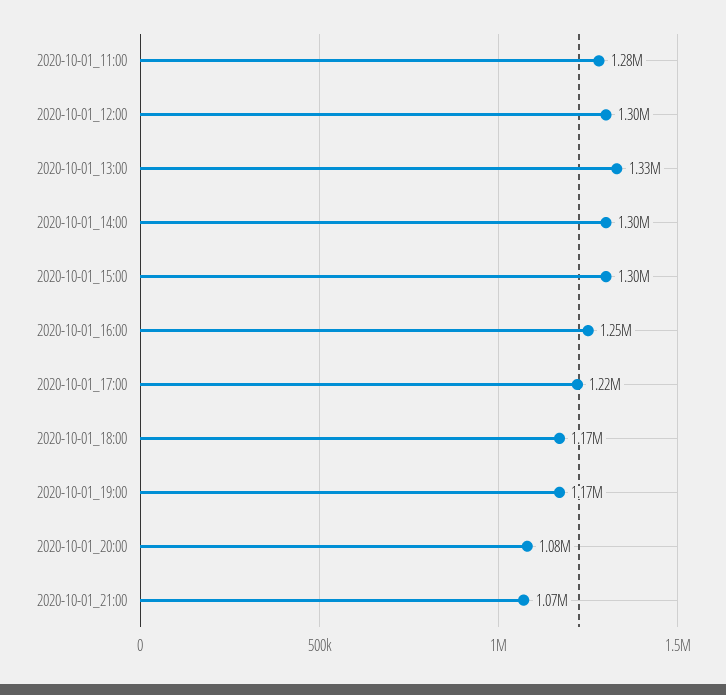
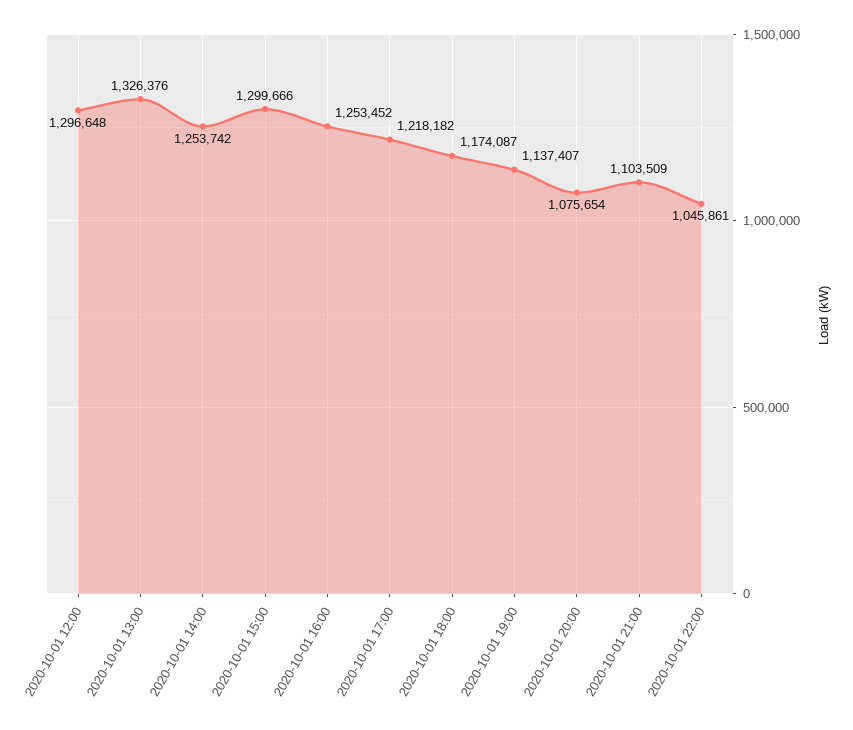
2020-10-01_11:00: 1280000 -> none
2020-10-01_14:00: 1300000 -> 1253742
2020-10-01_19:00: 1170000 -> 1137407
2020-10-01_21:00: 1070000 -> 1103509
2020-10-01 22:00: none -> 1045861

